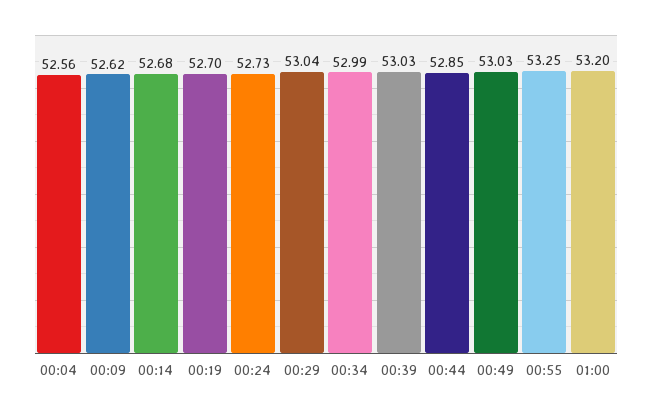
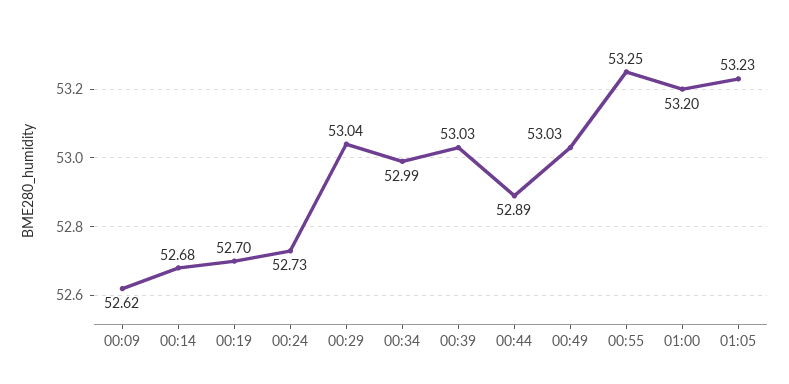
00:04: 52.56 -> none
00:44: 52.85 -> 52.89
01:05: none -> 53.23

